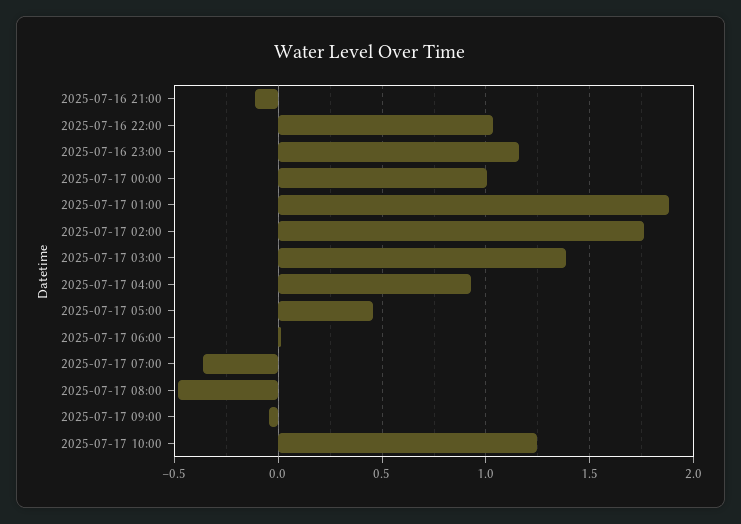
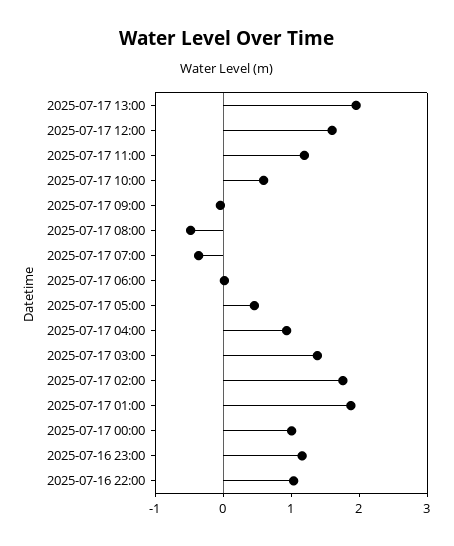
2025-07-16 21:00: -0.1 -> none
2025-07-17 10:00: 1.25 -> 0.6
2025-07-17 13:00: none -> 2
2025-07-17 12:00: none -> 1.6
2025-07-17 11:00: none -> 1.2

